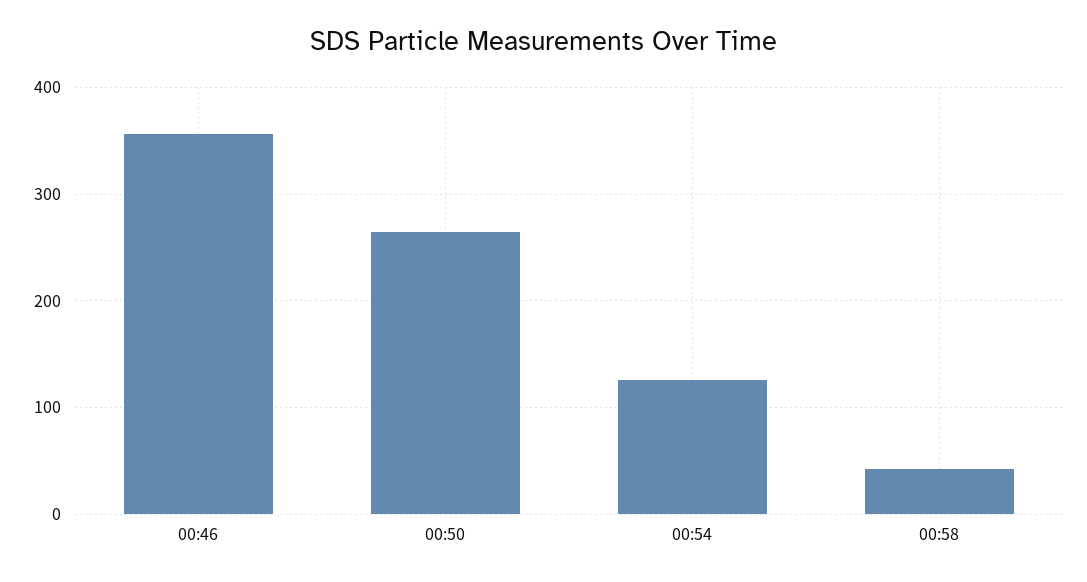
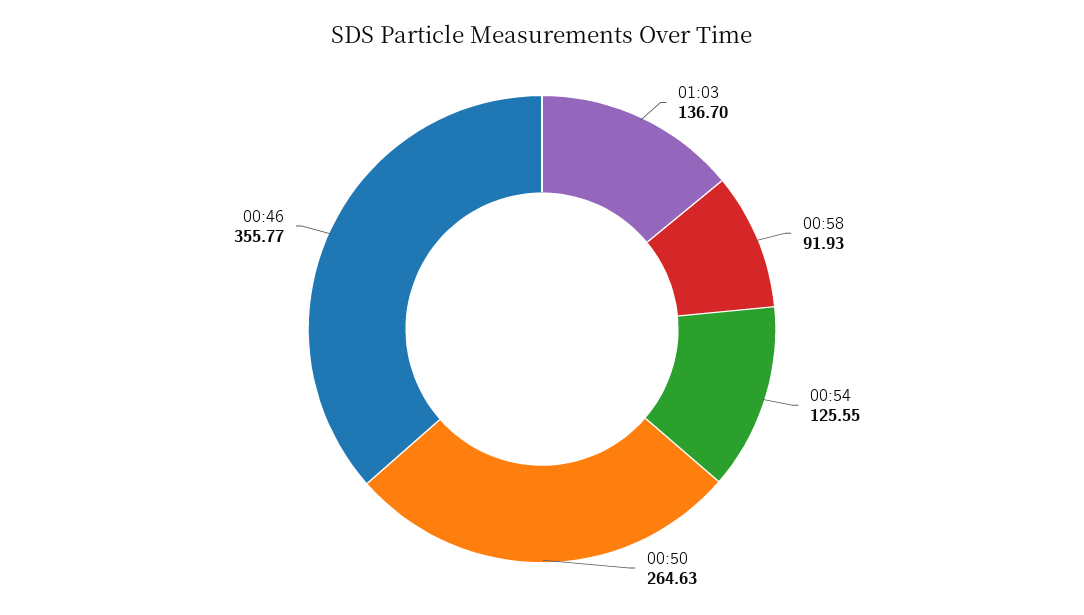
00:58: 40 -> 91.93
01:03: none -> 136.7

